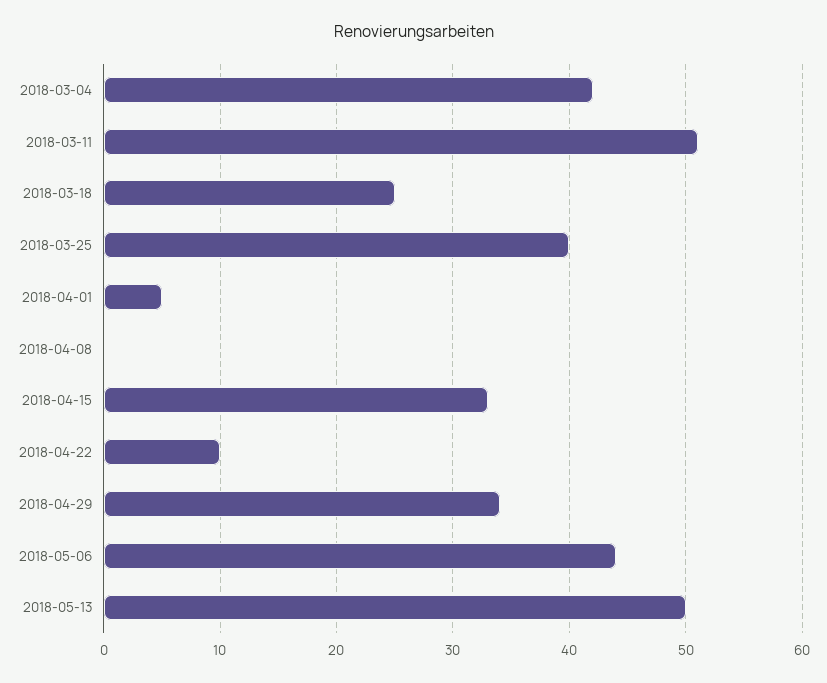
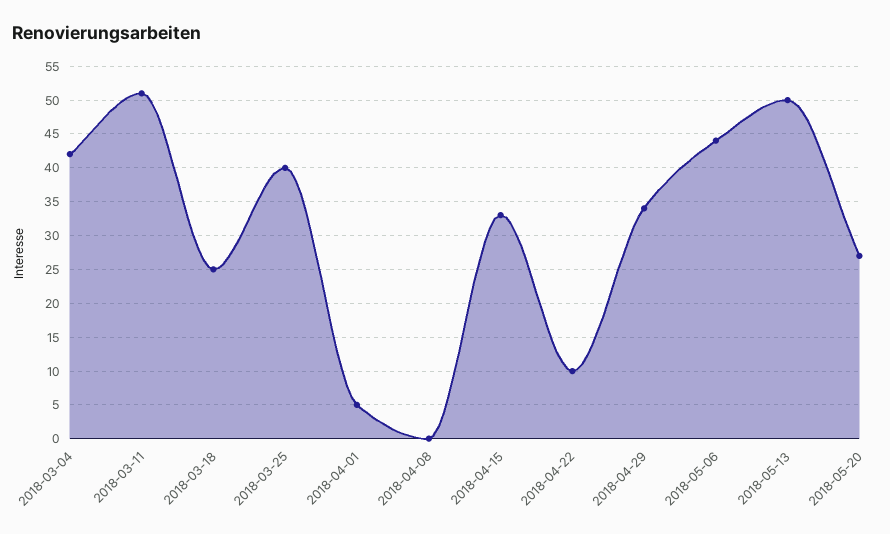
2018-05-20: none -> 27

